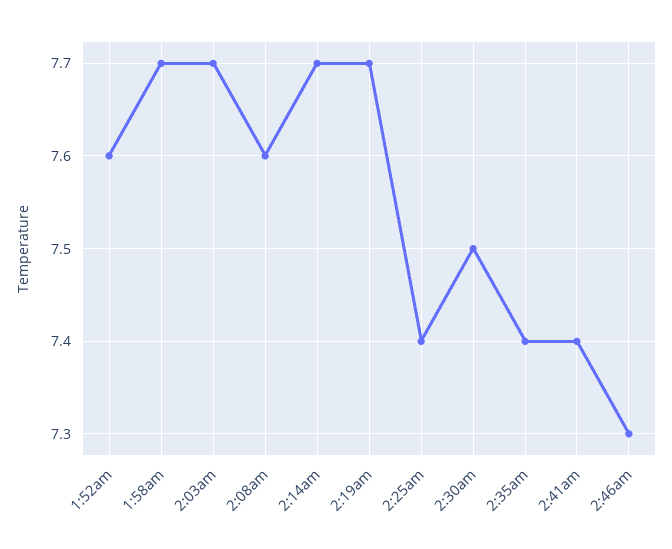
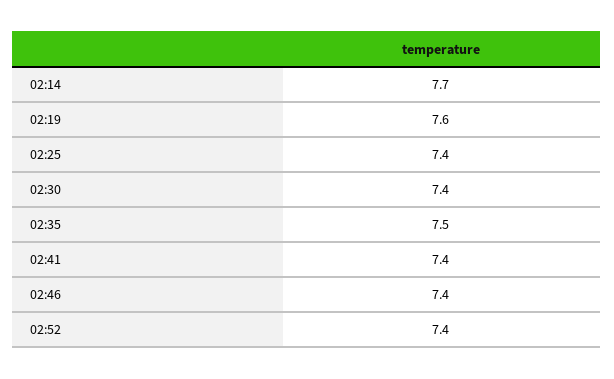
1:52am: 7.6 -> none
1:58am: 7.7 -> none
2:03am: 7.7 -> none
2:08am: 7.6 -> none
2:19am: 7.7 -> 7.6
2:30am: 7.5 -> 7.4
2:35am: 7.4 -> 7.5
2:46am: 7.3 -> 7.4
02:52: none -> 7.4

